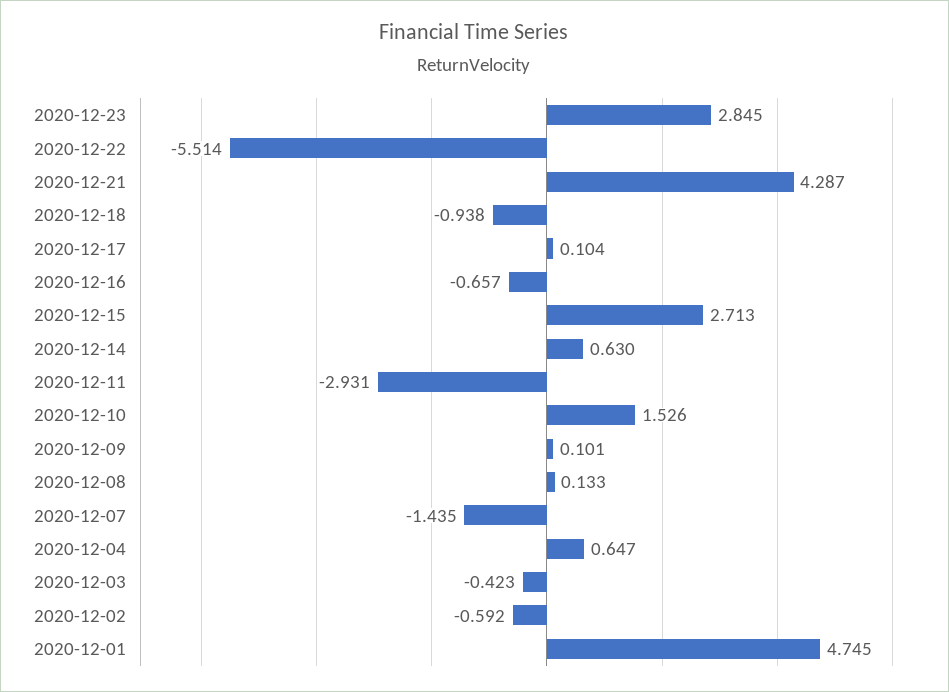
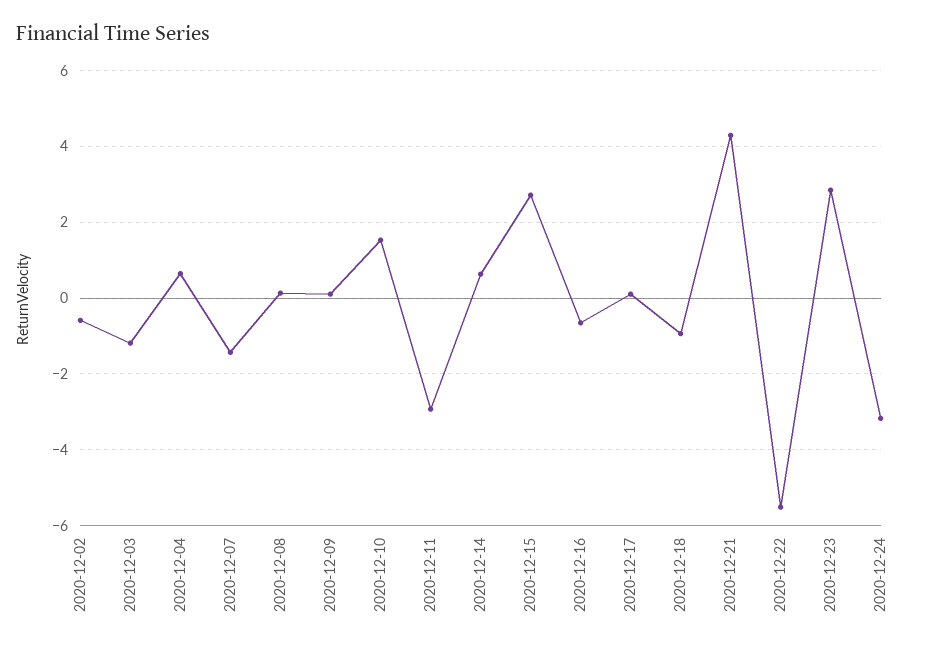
2020-12-03: -0.423 -> -1.2
2020-12-01: 4.745 -> none
2020-12-24: none -> -3.2

